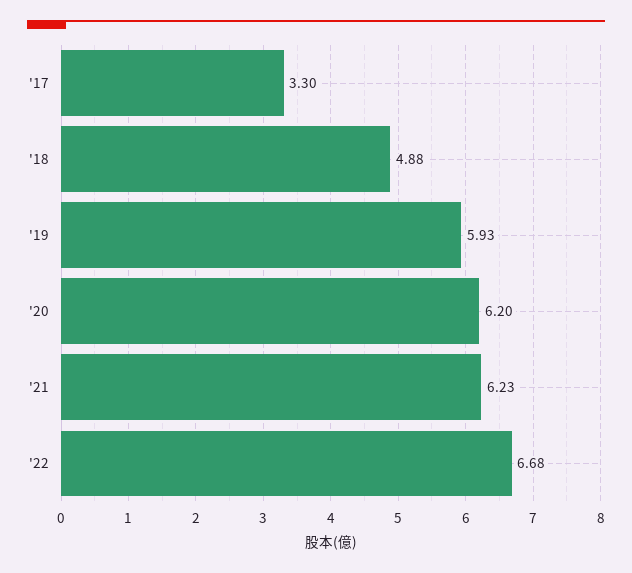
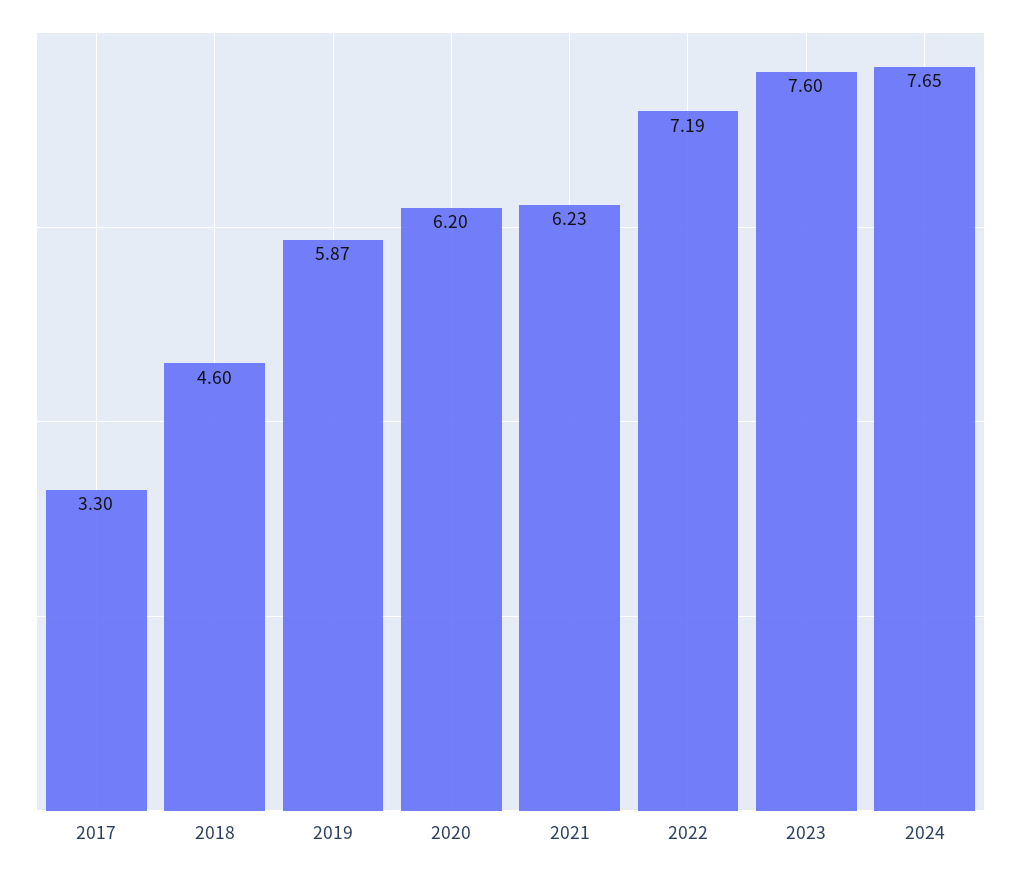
'18: 4.88 -> 4.6
'19: 5.93 -> 5.87
'22: 6.68 -> 7.19
2023: none -> 7.6
2024: none -> 7.65

